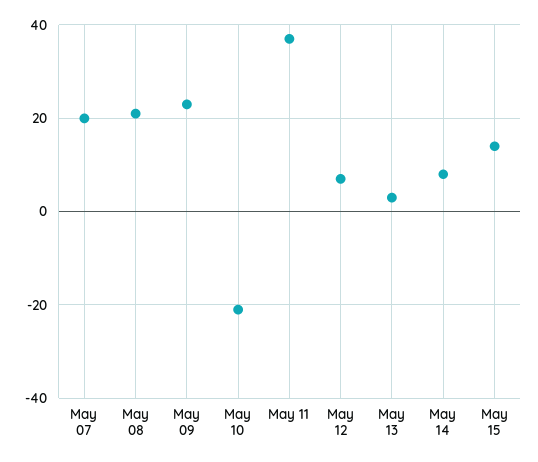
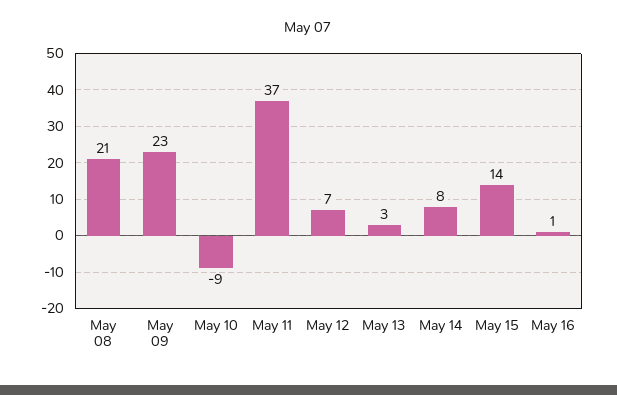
May 07: 20 -> none
May 10: -20 -> -9
May 16: none -> 1

